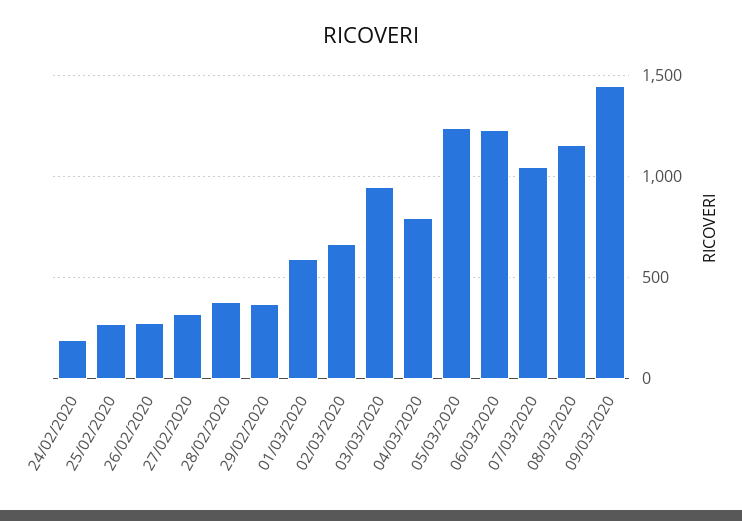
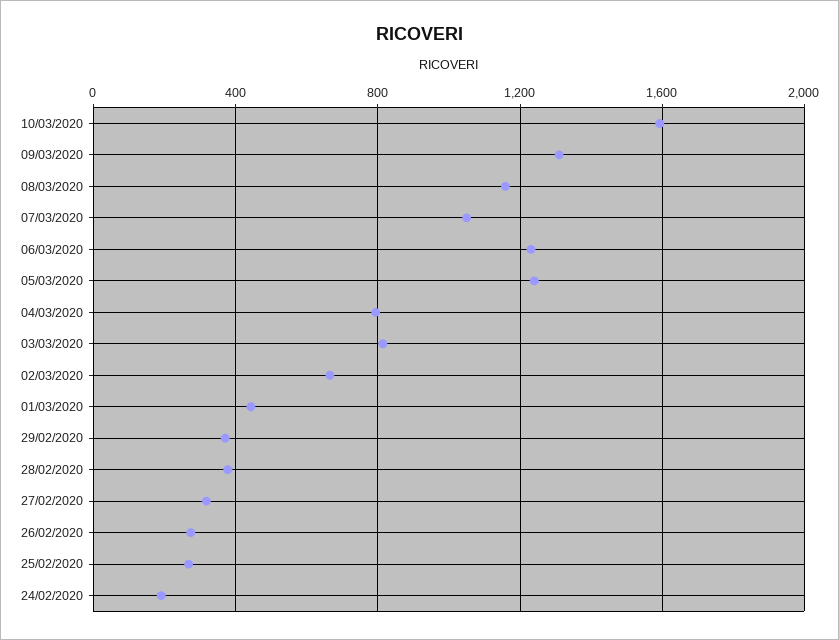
01/03/2020: 600 -> 450
03/03/2020: 950 -> 800
09/03/2020: 1450 -> 1300
10/03/2020: none -> 1600

